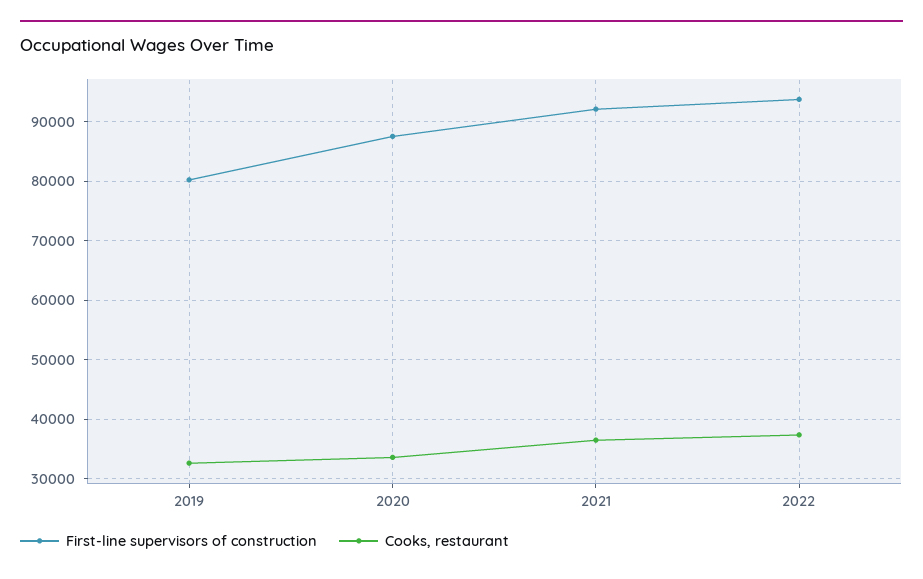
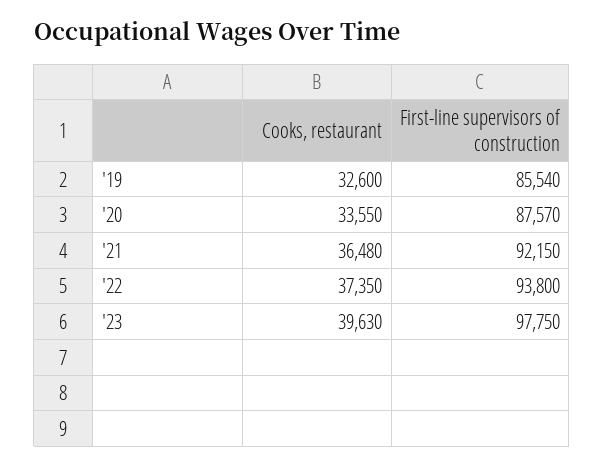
First-line supervisors of construction, 2019: 80000 -> 85540
Cooks, restaurant, '23: none -> 39630
First-line supervisors of construction, '23: none -> 97750

